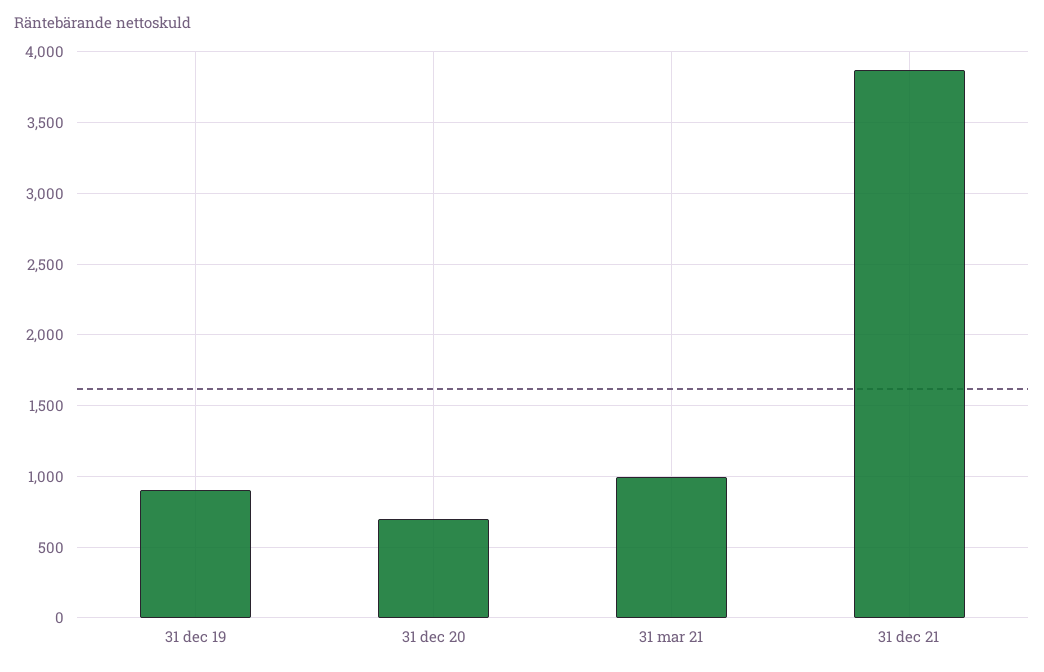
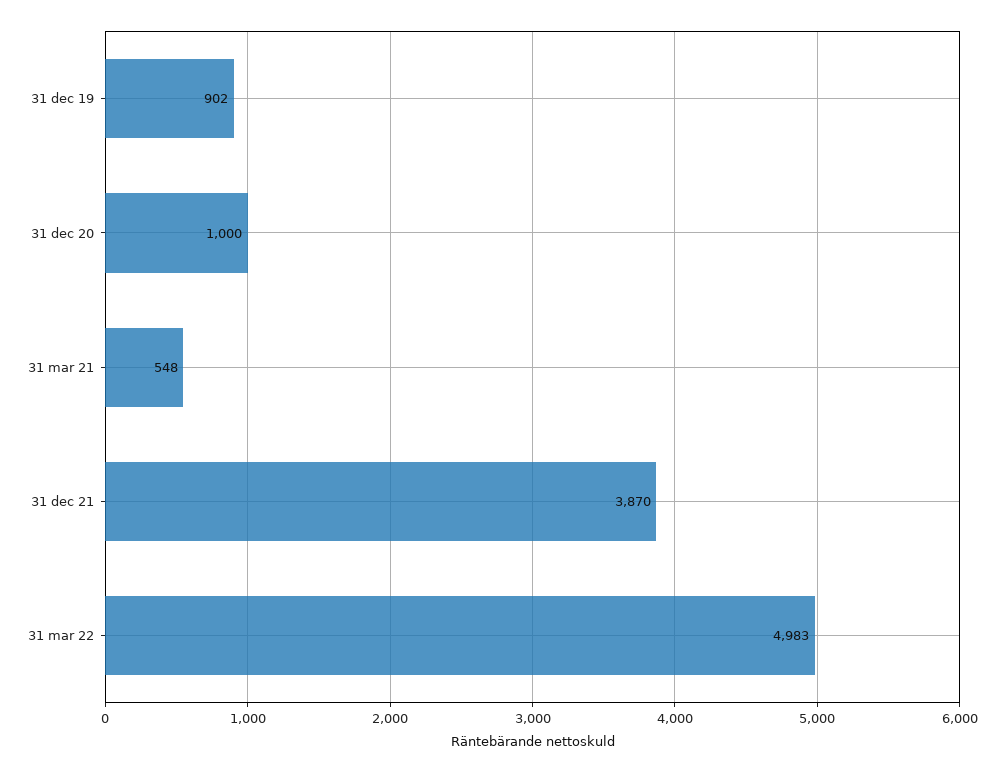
31 dec 20: 700 -> 1000
31 mar 21: 1000 -> 548
31 mar 22: none -> 4983

